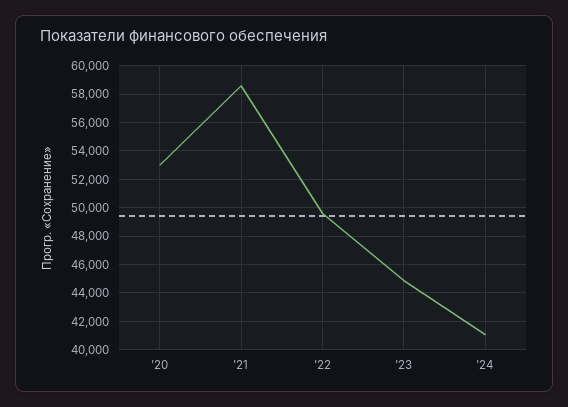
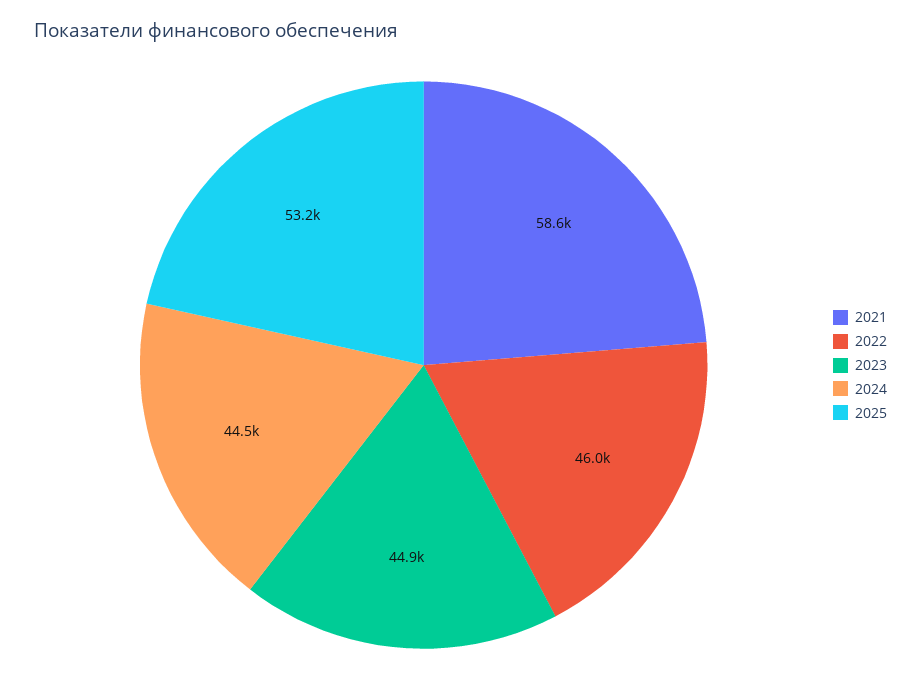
'20: 53000 -> none
'22: 49500 -> 46000
'24: 41000 -> 44500
2025: none -> 53200

